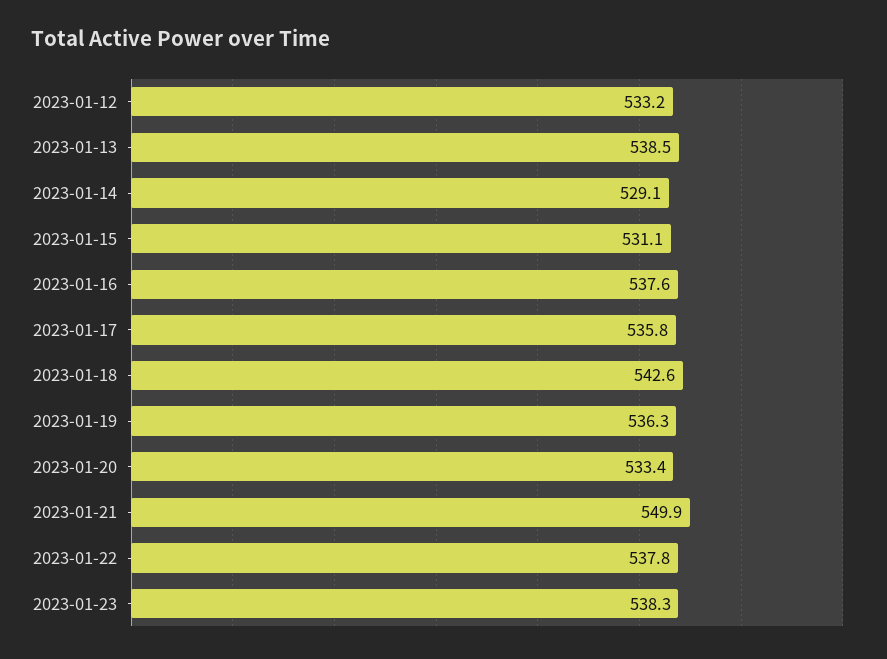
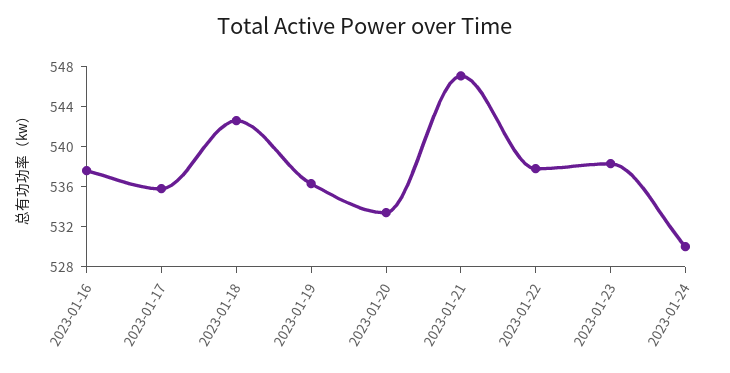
2023-01-12: 533.2 -> none
2023-01-13: 538.5 -> none
2023-01-14: 529.1 -> none
2023-01-15: 531.1 -> none
2023-01-21: 549.9 -> 547
2023-01-24: none -> 530

